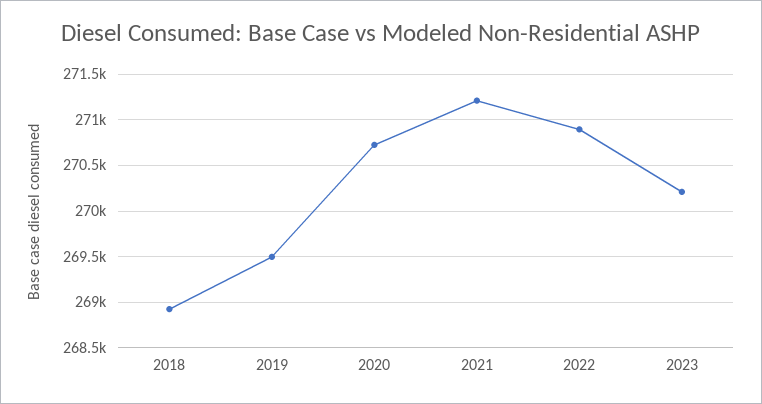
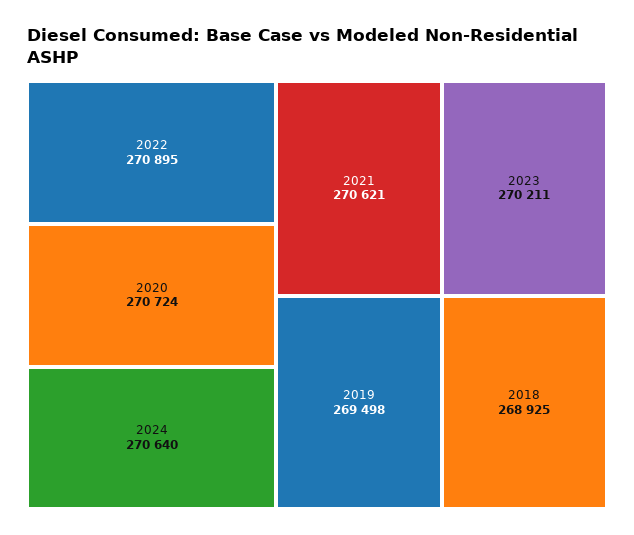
2021: 271200 -> 270621
2024: none -> 270640

